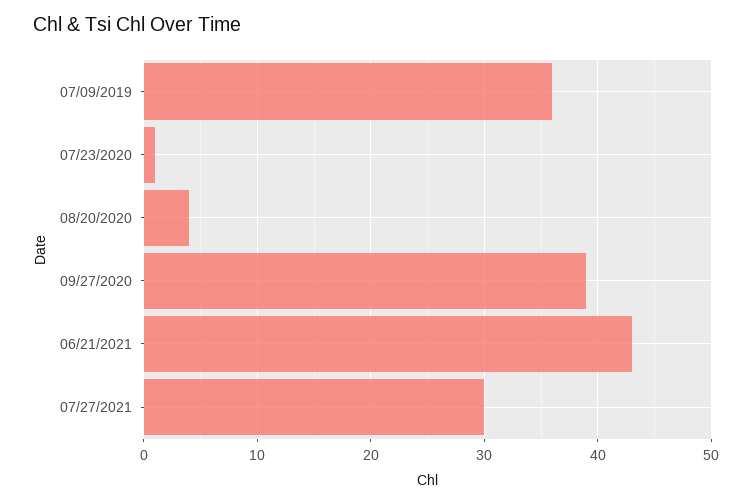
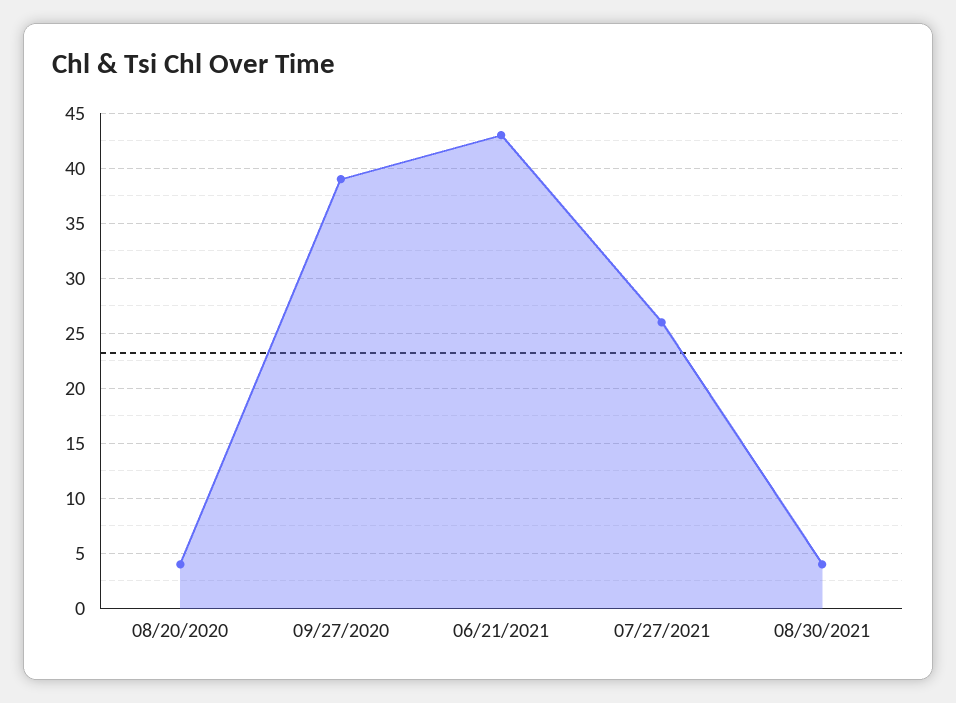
07/09/2019: 36 -> none
07/23/2020: 1 -> none
07/27/2021: 30 -> 26
08/30/2021: none -> 4

